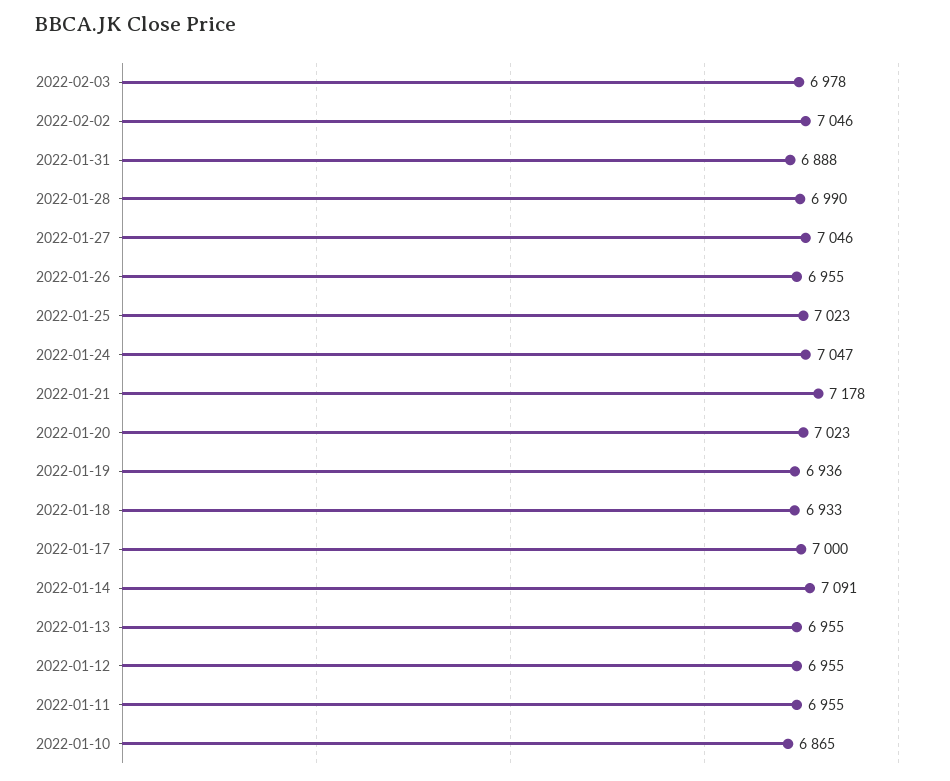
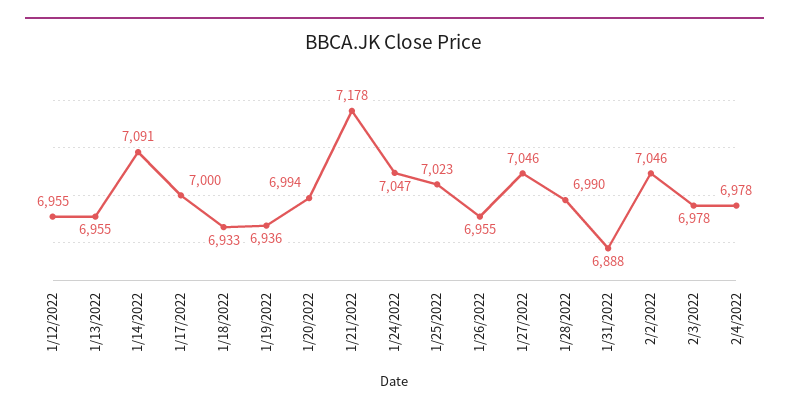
2022-01-20: 7023 -> 6994
2022-01-11: 6955 -> none
2022-01-10: 6865 -> none
2/4/2022: none -> 6978

